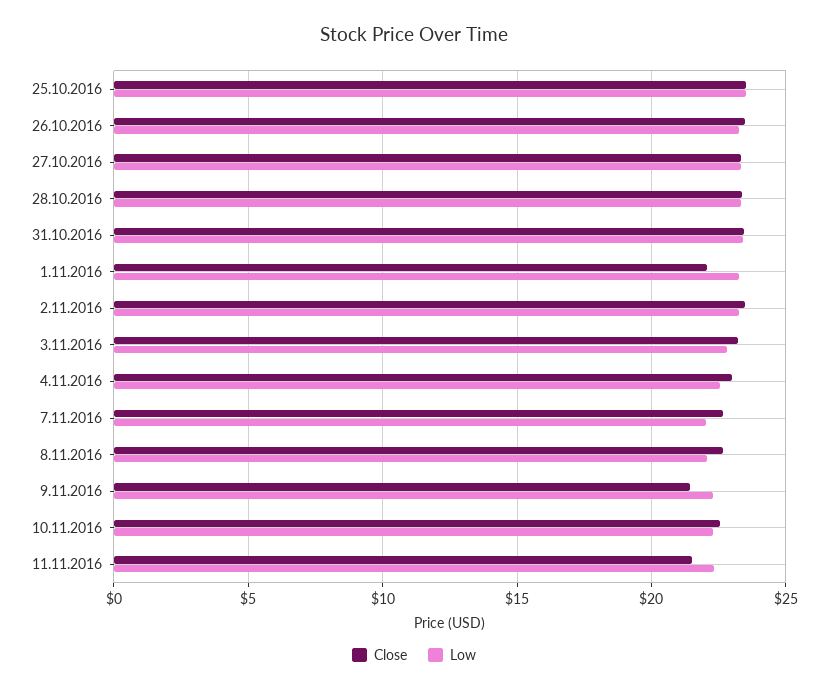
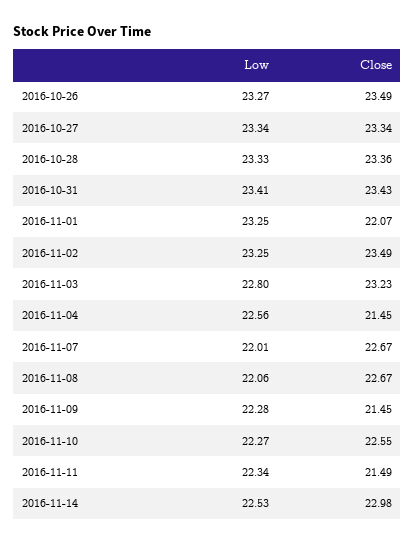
Close, 25.10.2016: 23.5 -> none
Low, 25.10.2016: 23.5 -> none
Close, 4.11.2016: 23 -> 21.45
Low, 2016-11-14: none -> 22.53
Close, 2016-11-14: none -> 22.98

